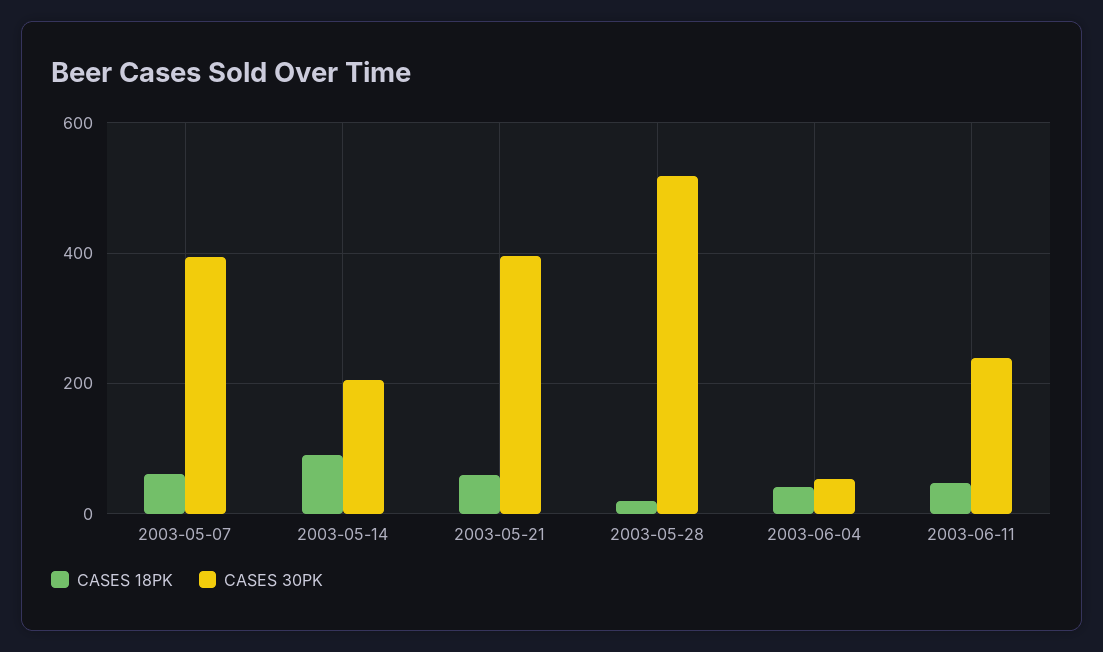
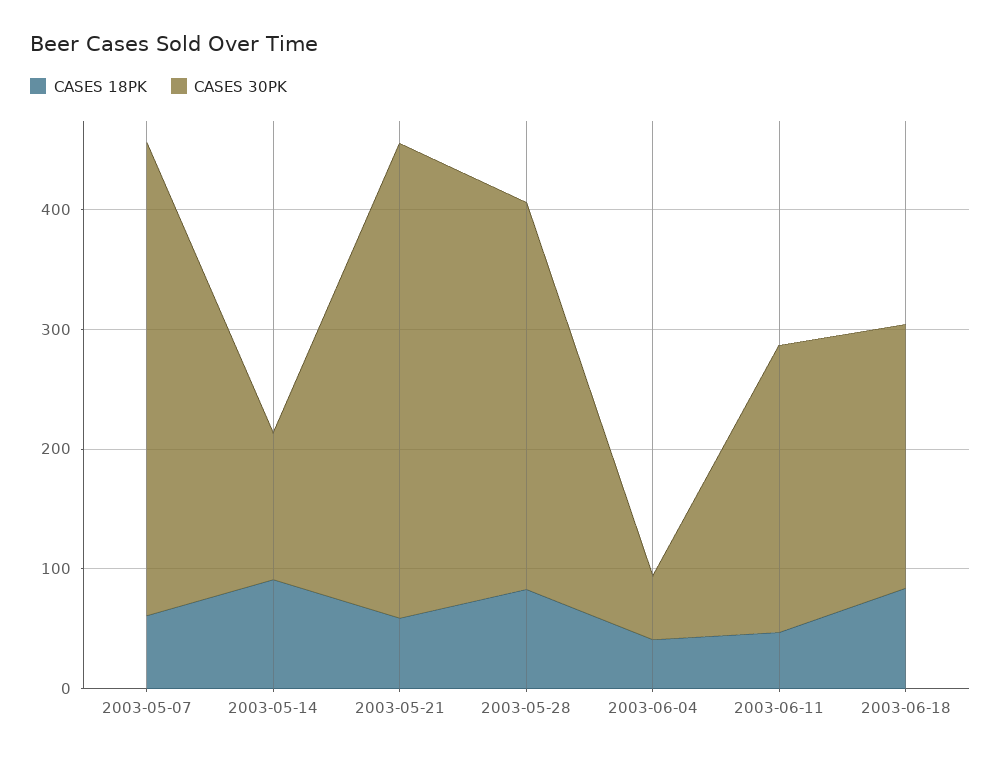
CASES 30PK, 2003-05-14: 200 -> 120
CASES 18PK, 2003-05-28: 20 -> 80
CASES 30PK, 2003-05-28: 520 -> 320
CASES 18PK, 2003-06-18: none -> 80
CASES 30PK, 2003-06-18: none -> 220

